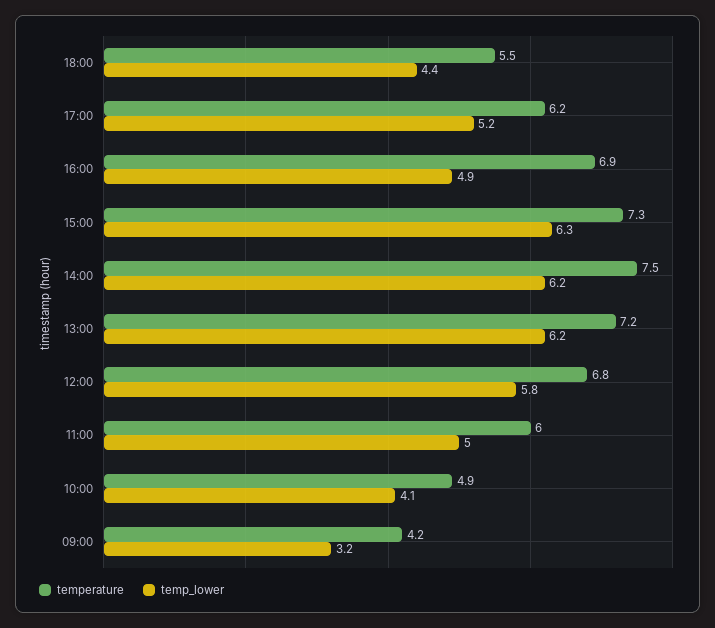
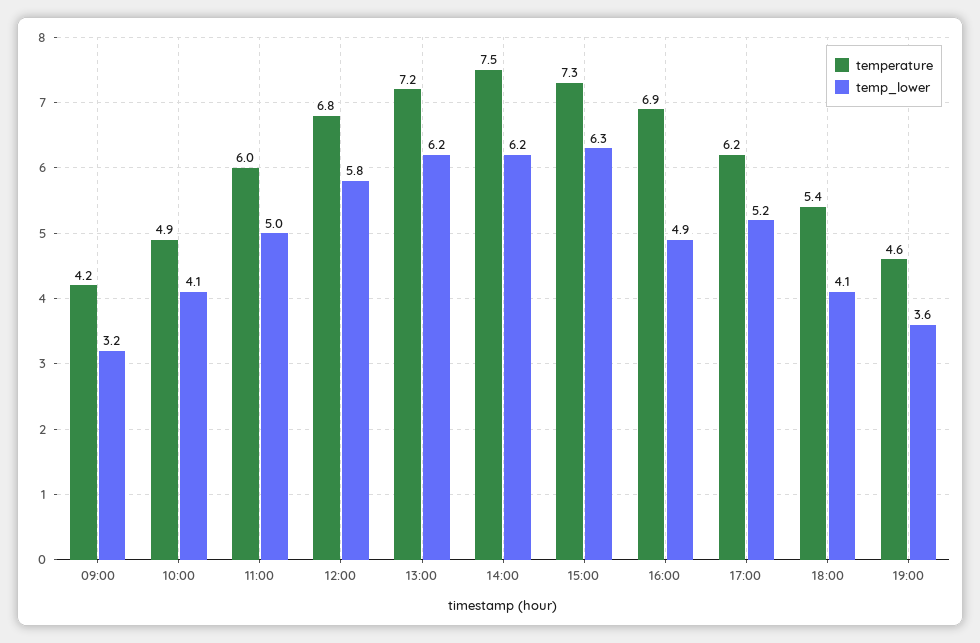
temperature, 18:00: 5.5 -> 5.4
temp_lower, 18:00: 4.4 -> 4.1
temperature, 19:00: none -> 4.6
temp_lower, 19:00: none -> 3.6

